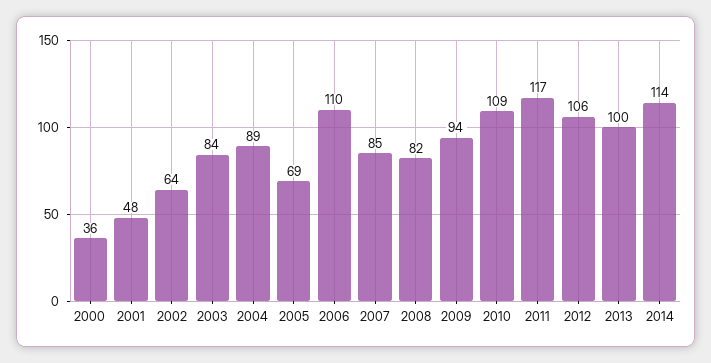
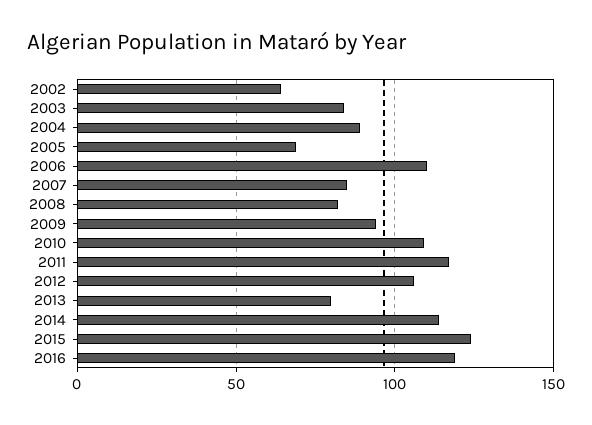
2000: 36 -> none
2001: 48 -> none
2013: 100 -> 80
2015: none -> 125
2016: none -> 120

